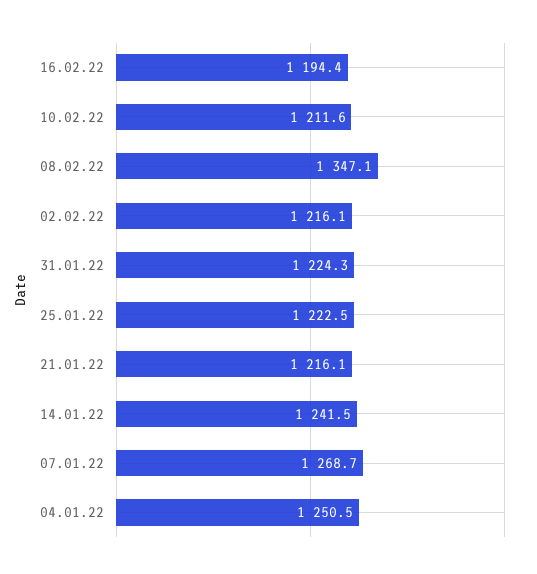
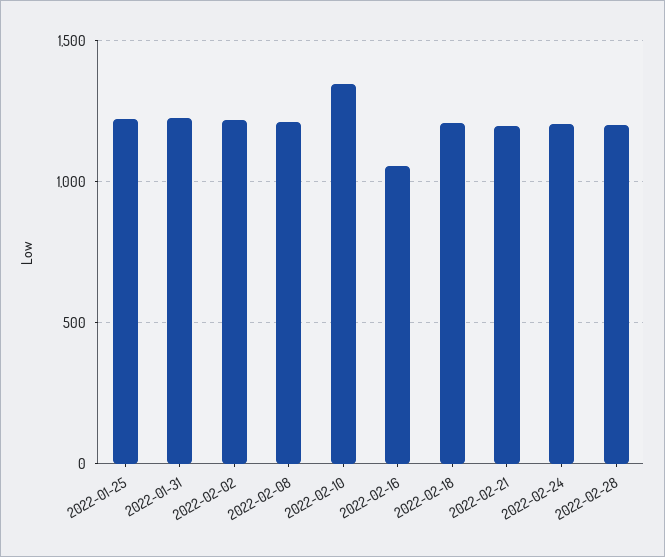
16.02.22: 1194.4 -> 1050
10.02.22: 1211.6 -> 1350
08.02.22: 1347.1 -> 1200
21.01.22: 1216.1 -> none
14.01.22: 1241.5 -> none
07.01.22: 1268.7 -> none
04.01.22: 1250.5 -> none
2022-02-18: none -> 1200
2022-02-21: none -> 1200
2022-02-24: none -> 1200
2022-02-28: none -> 1200

